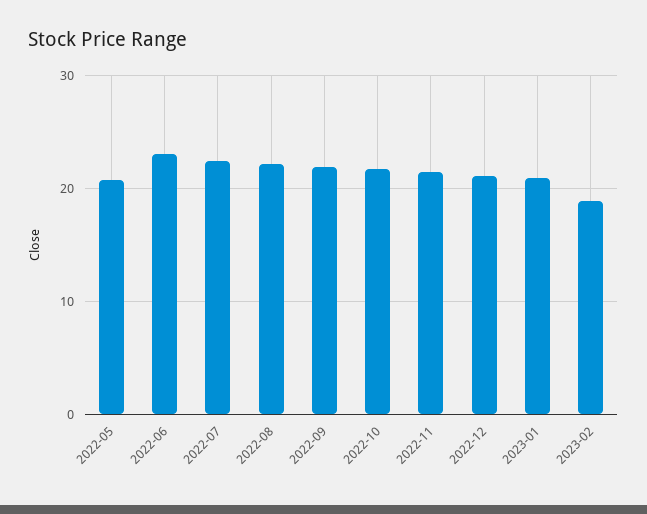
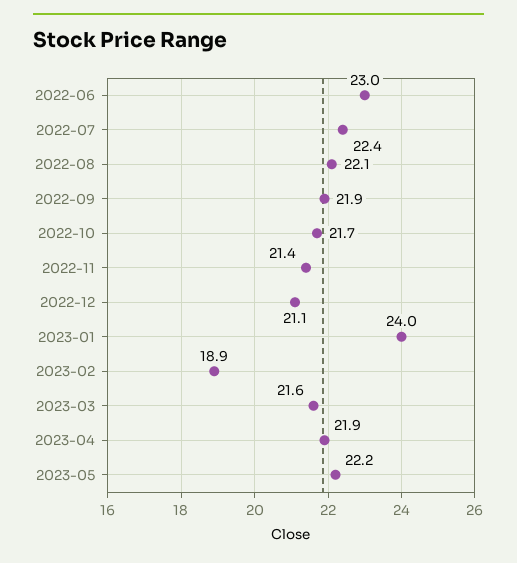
2022-05: 21 -> none
2023-01: 21 -> 24
2023-03: none -> 21.6
2023-04: none -> 21.9
2023-05: none -> 22.2

